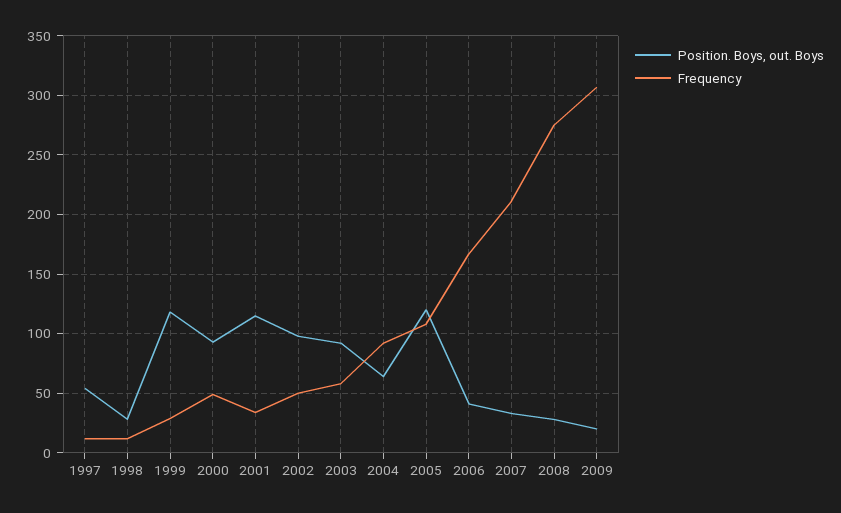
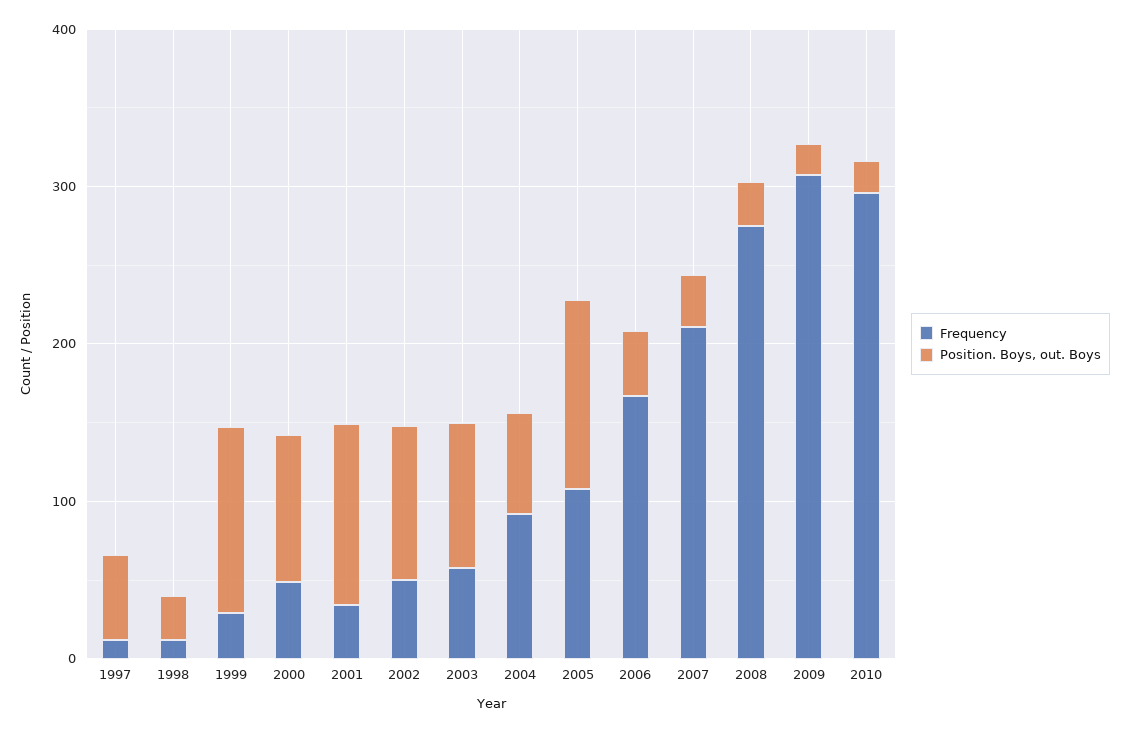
Frequency, 2010: none -> 300
Position. Boys, out. Boys, 2010: none -> 20

